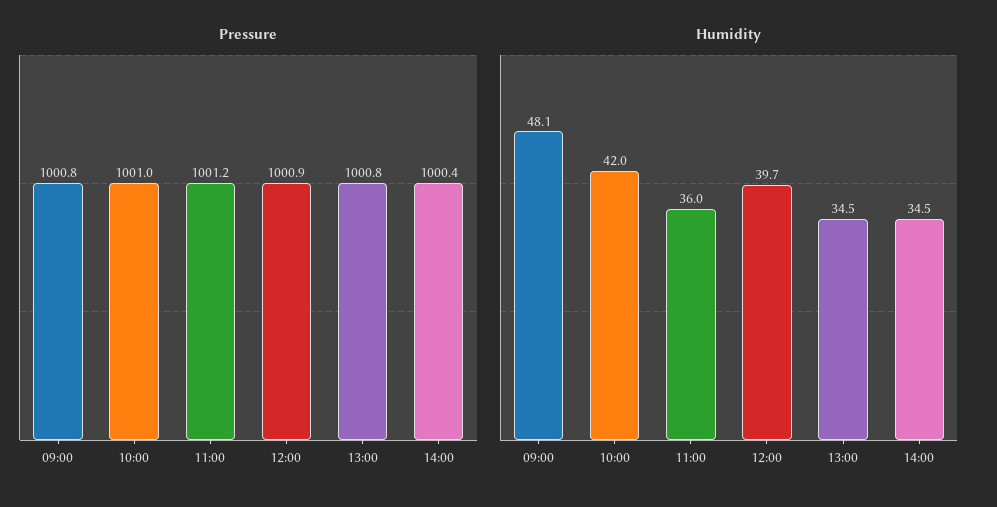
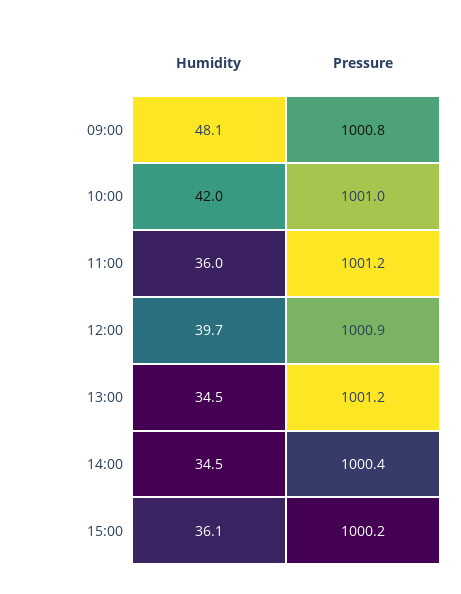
Pressure, 13:00: 1000.8 -> 1001.2
Humidity, 15:00: none -> 36.1
Pressure, 15:00: none -> 1000.2

